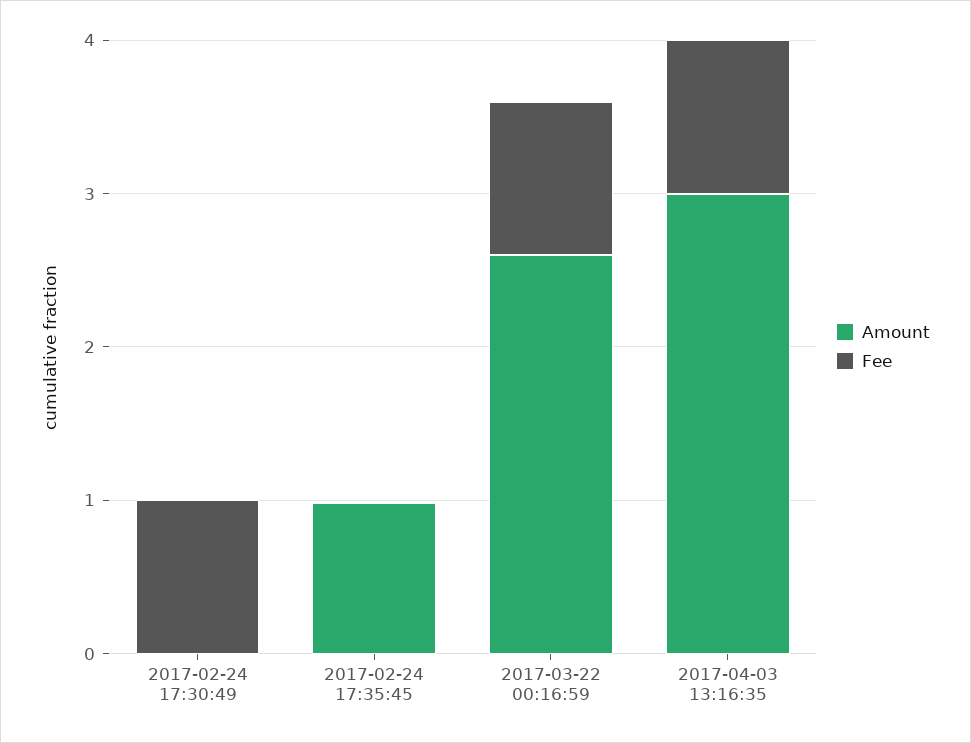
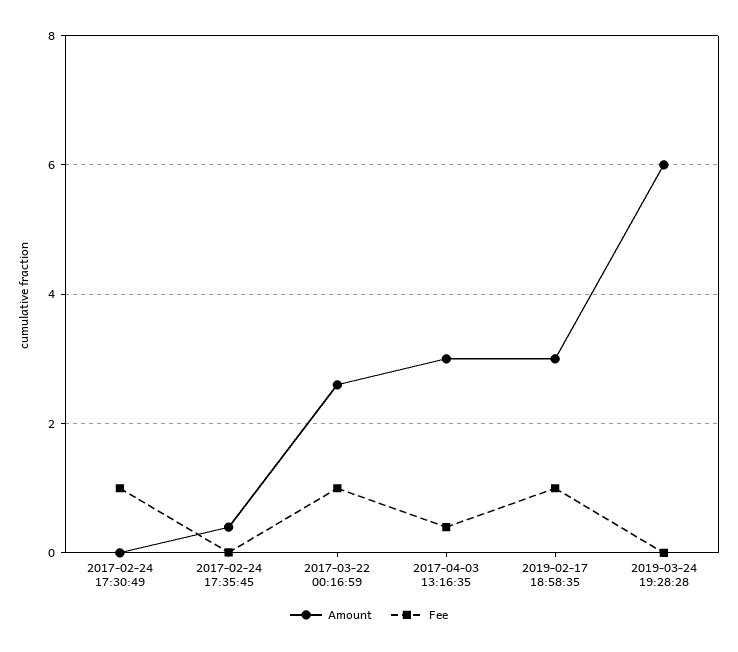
Amount, 2017-02-24 17:35:45: 1 -> 0.4
Fee, 2017-04-03 13:16:35: 1 -> 0.4
Amount, 2019-02-17 18:58:35: none -> 3
Fee, 2019-02-17 18:58:35: none -> 1
Amount, 2019-03-24 19:28:28: none -> 6
Fee, 2019-03-24 19:28:28: none -> 0

